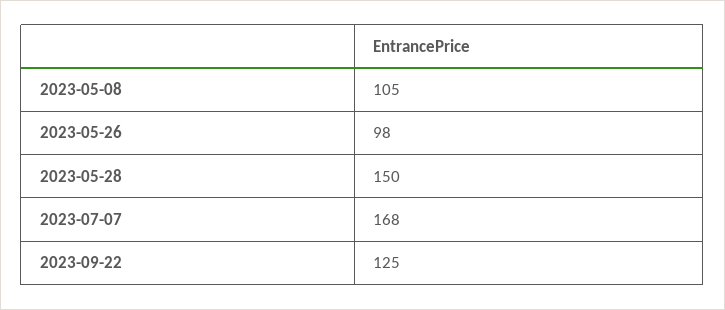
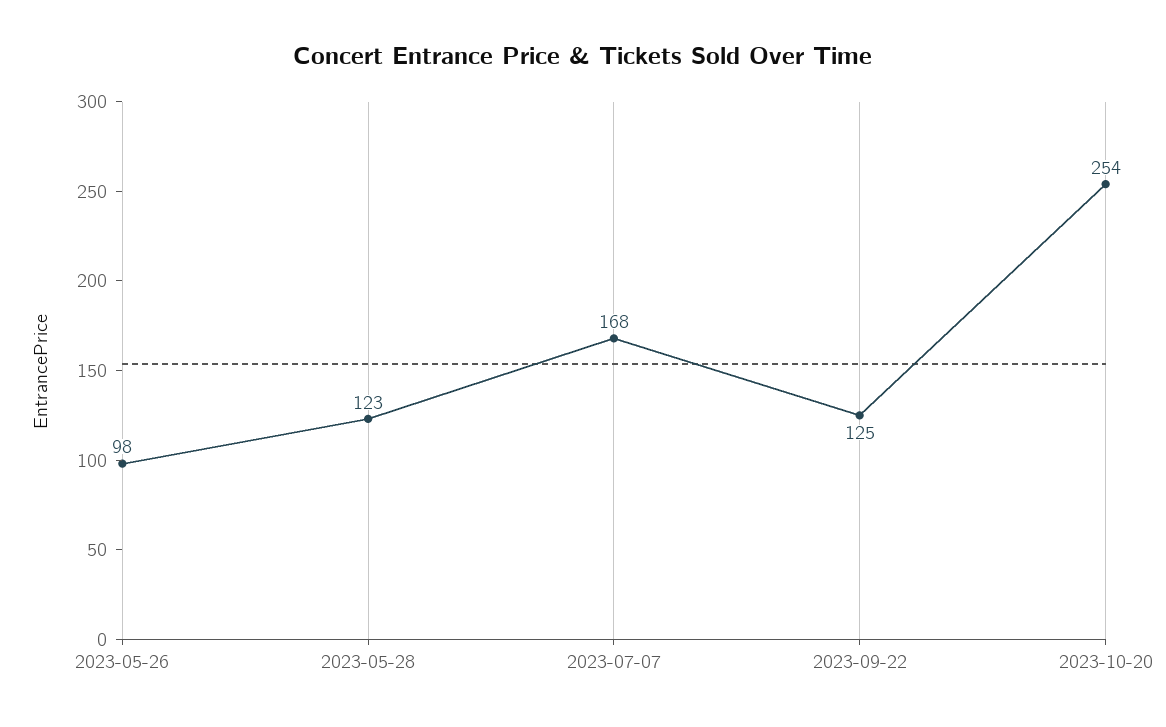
2023-05-08: 105 -> none
2023-05-28: 150 -> 123
2023-10-20: none -> 254

